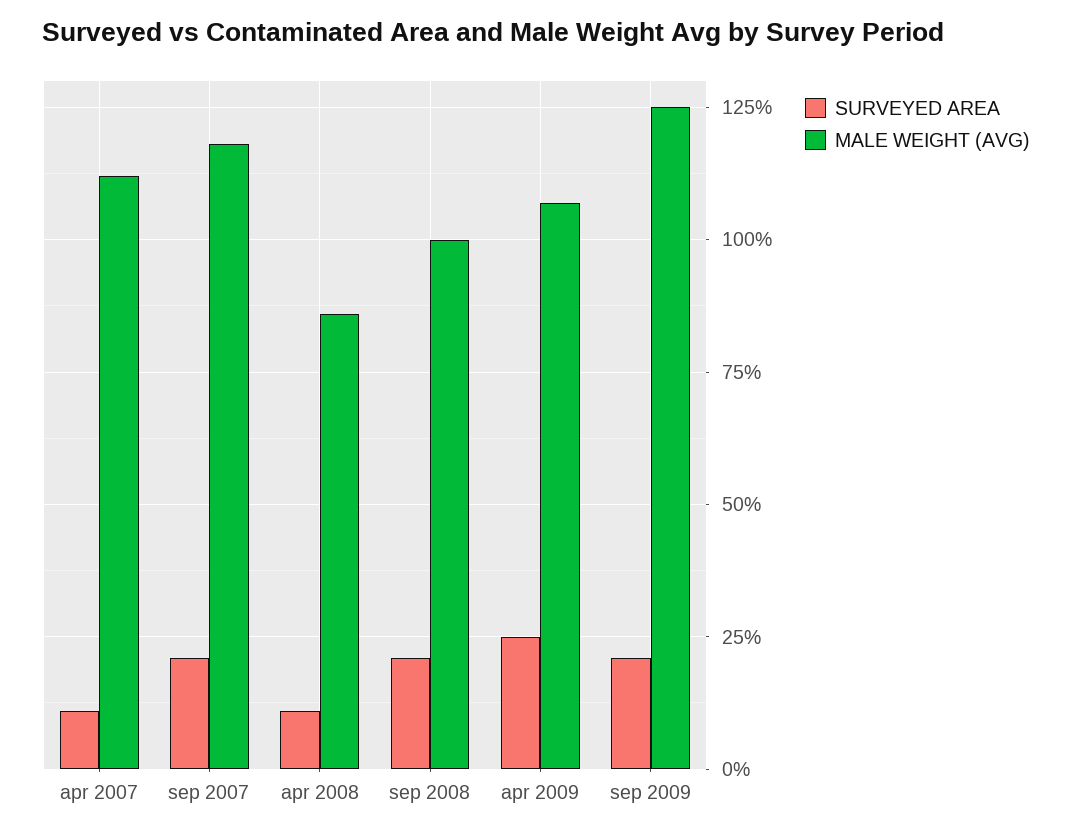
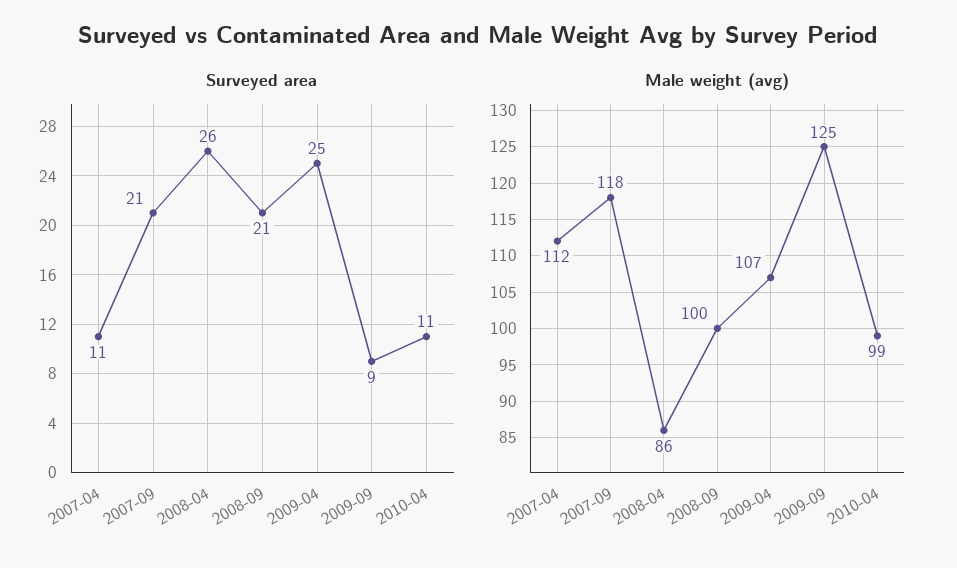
SURVEYED AREA, apr 2008: 10 -> 26
SURVEYED AREA, sep 2009: 20 -> 9
SURVEYED AREA, 2010-04: none -> 11
MALE WEIGHT (AVG), 2010-04: none -> 99

